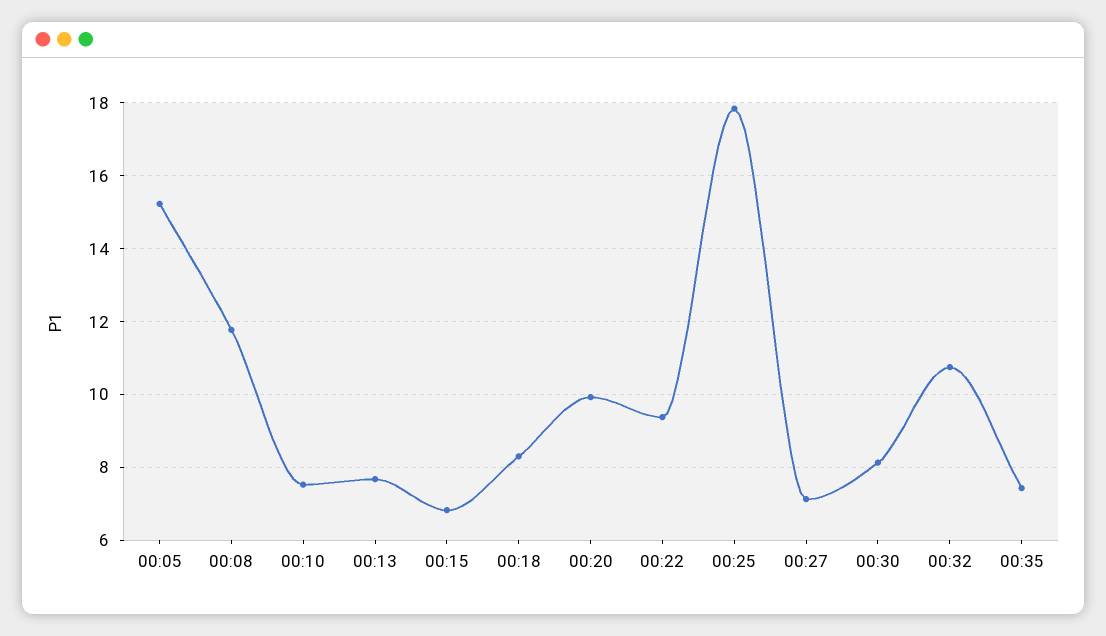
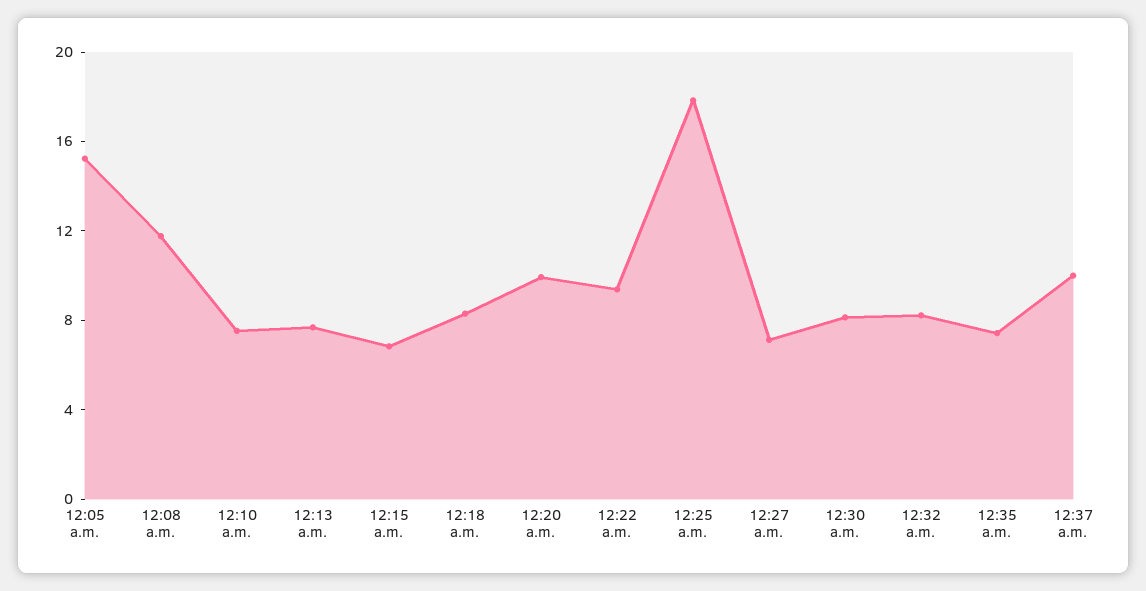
00:32: 10.8 -> 8
12:37 a.m.: none -> 10

